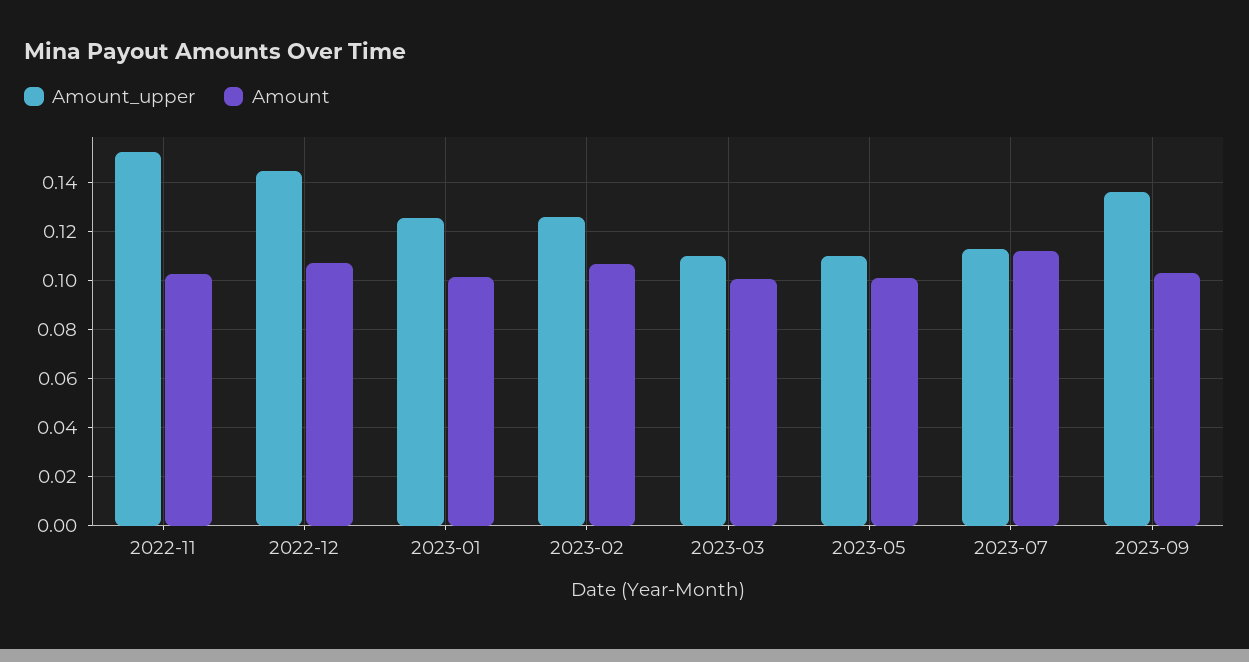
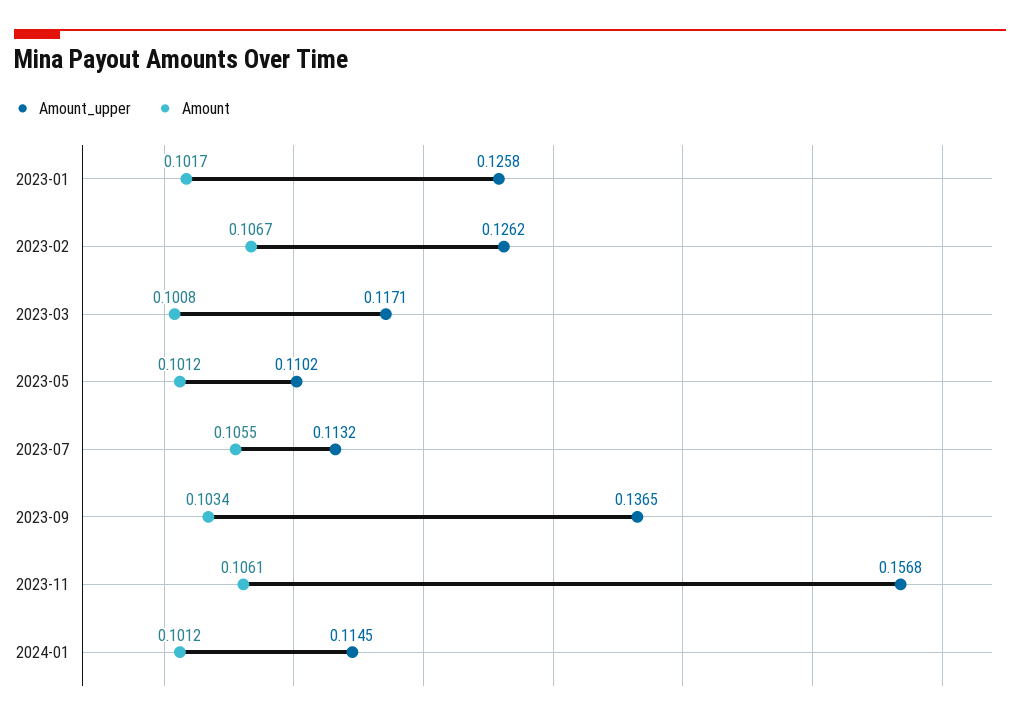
Amount_upper, 2022-11: 0.1525 -> none
Amount, 2022-11: 0.1025 -> none
Amount_upper, 2022-12: 0.145 -> none
Amount, 2022-12: 0.1075 -> none
Amount_upper, 2023-03: 0.11 -> 0.1171
Amount, 2023-07: 0.1125 -> 0.1055
Amount_upper, 2023-11: none -> 0.1568
Amount, 2023-11: none -> 0.1061
Amount_upper, 2024-01: none -> 0.1145
Amount, 2024-01: none -> 0.1012

